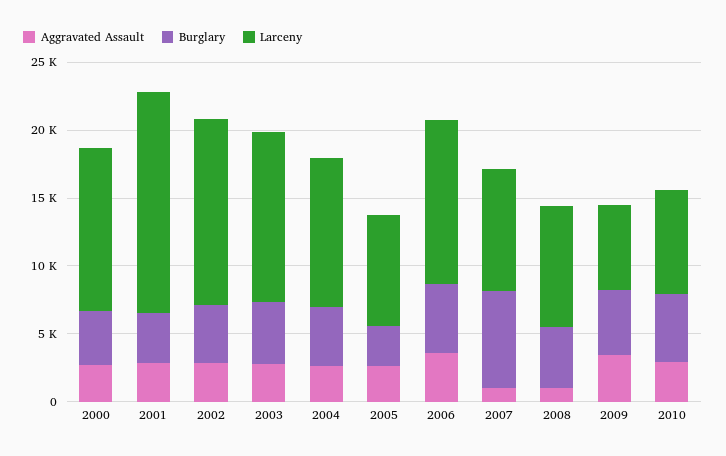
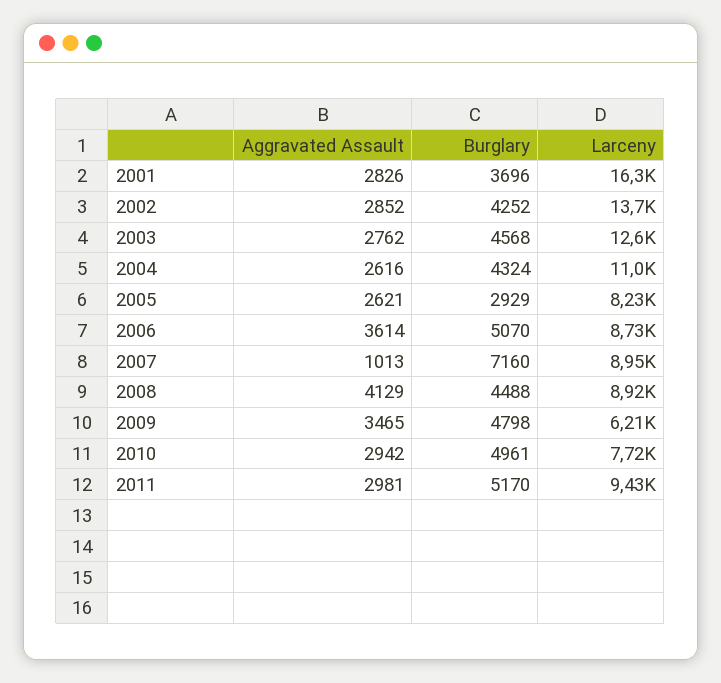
Aggravated Assault, 2000: 3000 -> none
Burglary, 2000: 4000 -> none
Larceny, 2000: 12000 -> none
Larceny, 2006: 12000 -> 8730
Aggravated Assault, 2008: 1000 -> 4129
Aggravated Assault, 2011: none -> 2981
Burglary, 2011: none -> 5170
Larceny, 2011: none -> 9430

